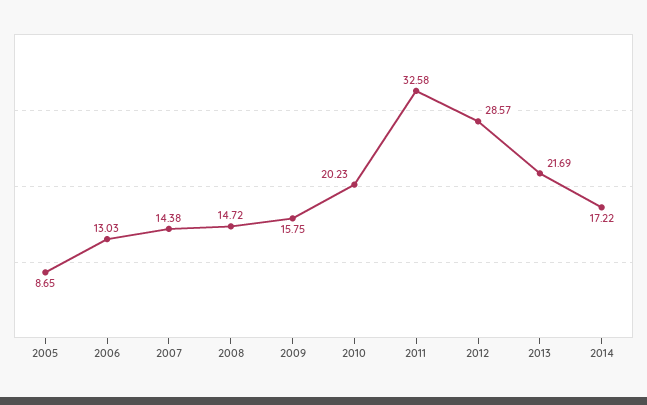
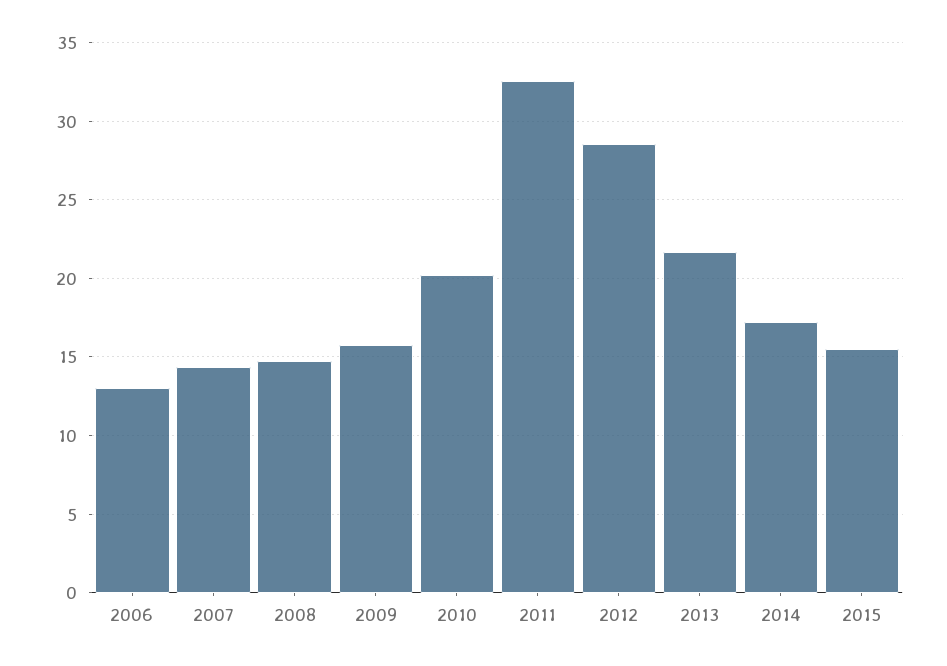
2005: 8.65 -> none
2015: none -> 15.5

